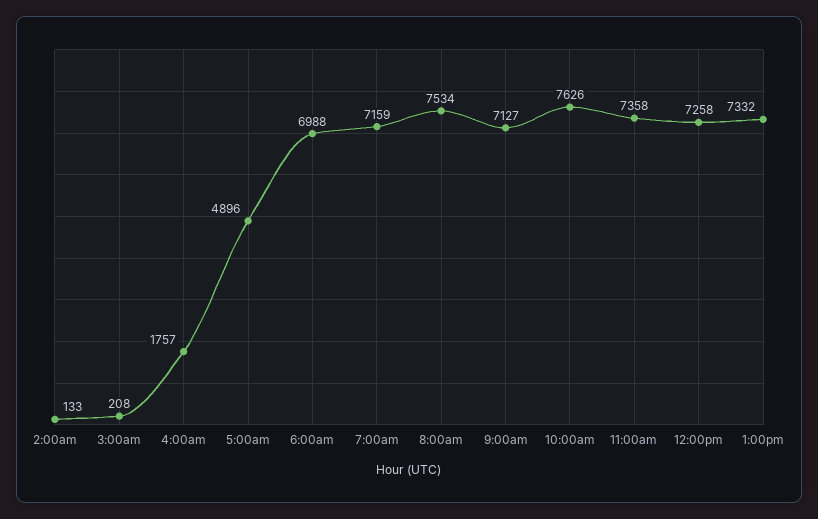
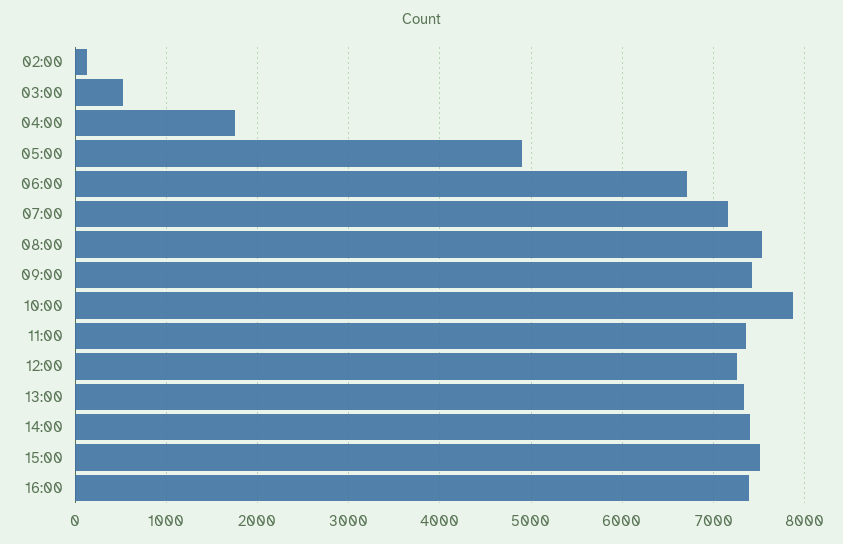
3:00am: 208 -> 500
6:00am: 6988 -> 6700
9:00am: 7127 -> 7400
10:00am: 7626 -> 7900
14:00: none -> 7400
15:00: none -> 7500
16:00: none -> 7400

